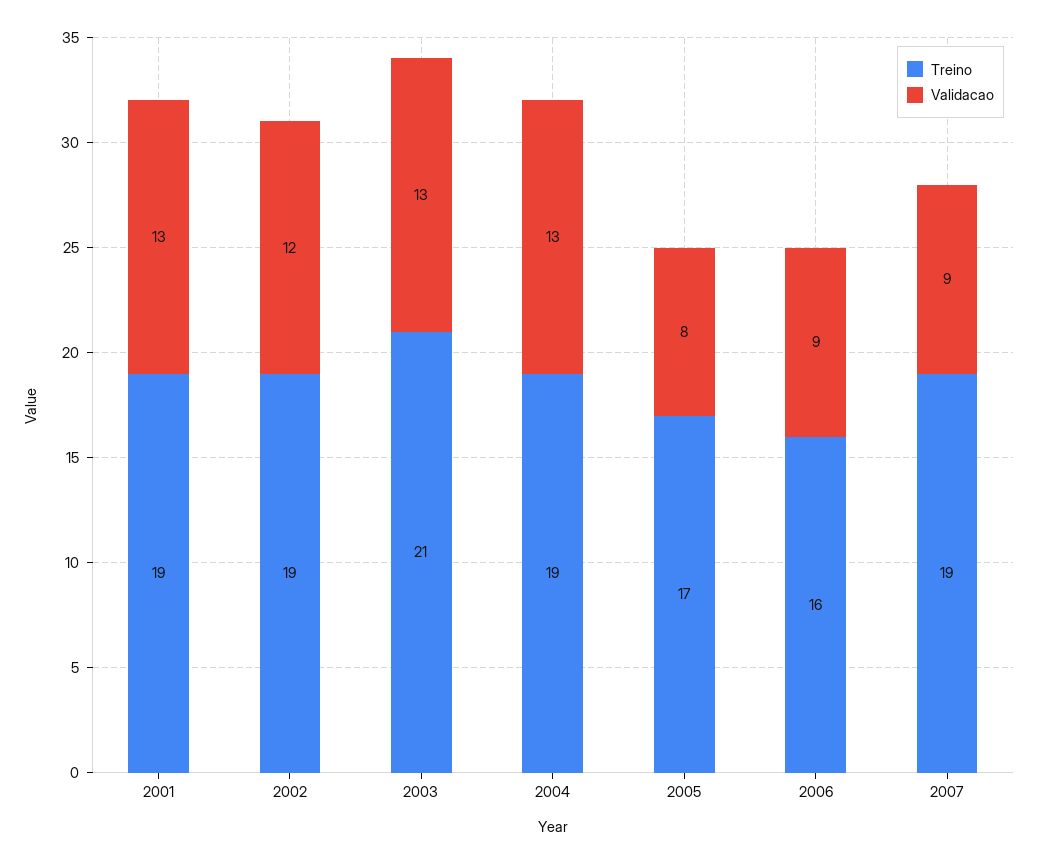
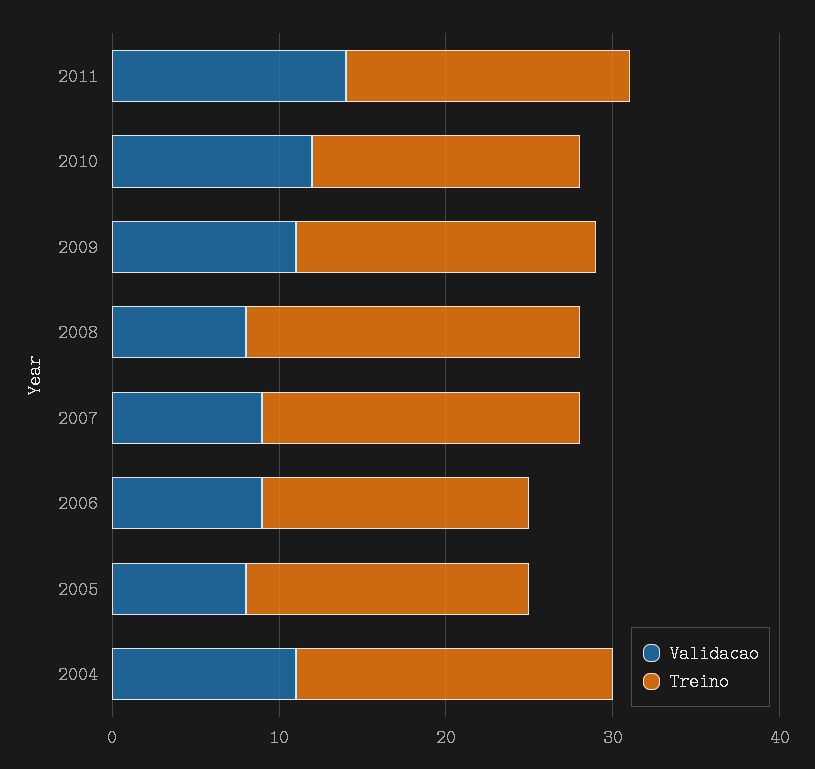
Treino, 2001: 19 -> none
Validacao, 2001: 13 -> none
Treino, 2002: 19 -> none
Validacao, 2002: 12 -> none
Treino, 2003: 21 -> none
Validacao, 2003: 13 -> none
Validacao, 2004: 13 -> 11
Validacao, 2011: none -> 14
Treino, 2011: none -> 17
Validacao, 2010: none -> 12
Treino, 2010: none -> 16
Validacao, 2009: none -> 11
Treino, 2009: none -> 18
Validacao, 2008: none -> 8
Treino, 2008: none -> 20

